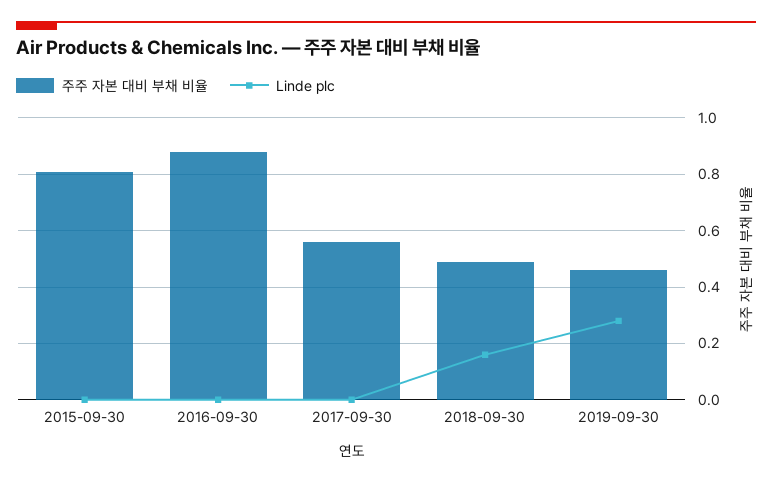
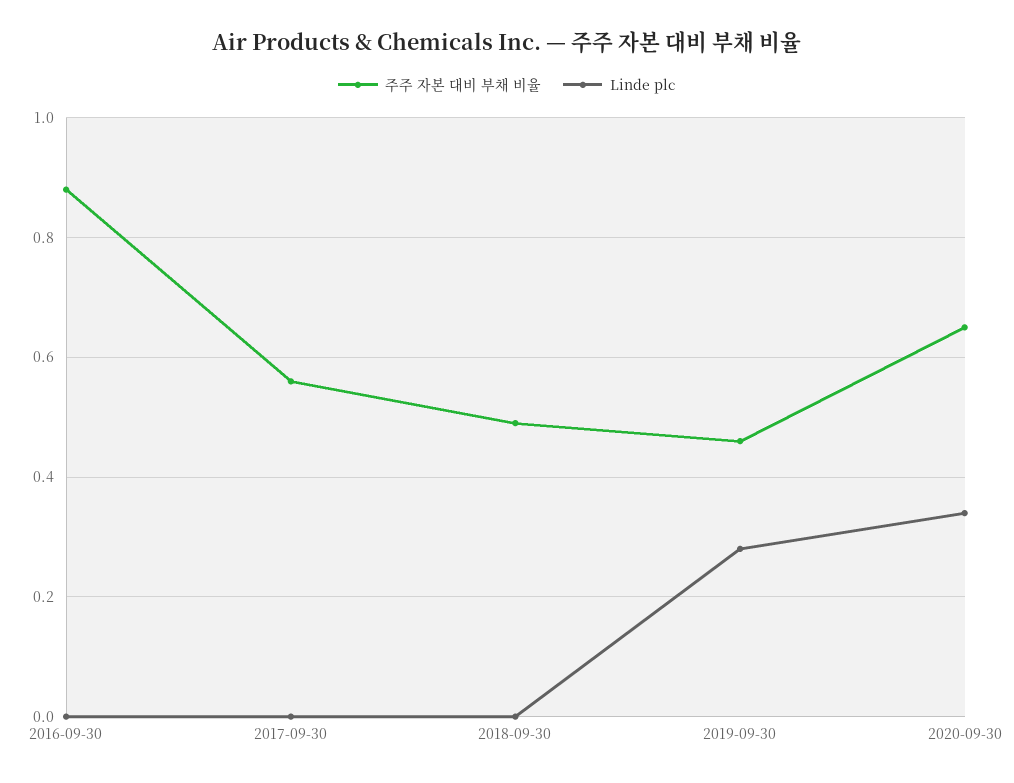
주주 자본 대비 부채 비율, 2015-09-30: 0.8 -> none
Linde plc, 2015-09-30: 0 -> none
Linde plc, 2018-09-30: 0.15 -> 0
주주 자본 대비 부채 비율, 2020-09-30: none -> 0.65
Linde plc, 2020-09-30: none -> 0.35

